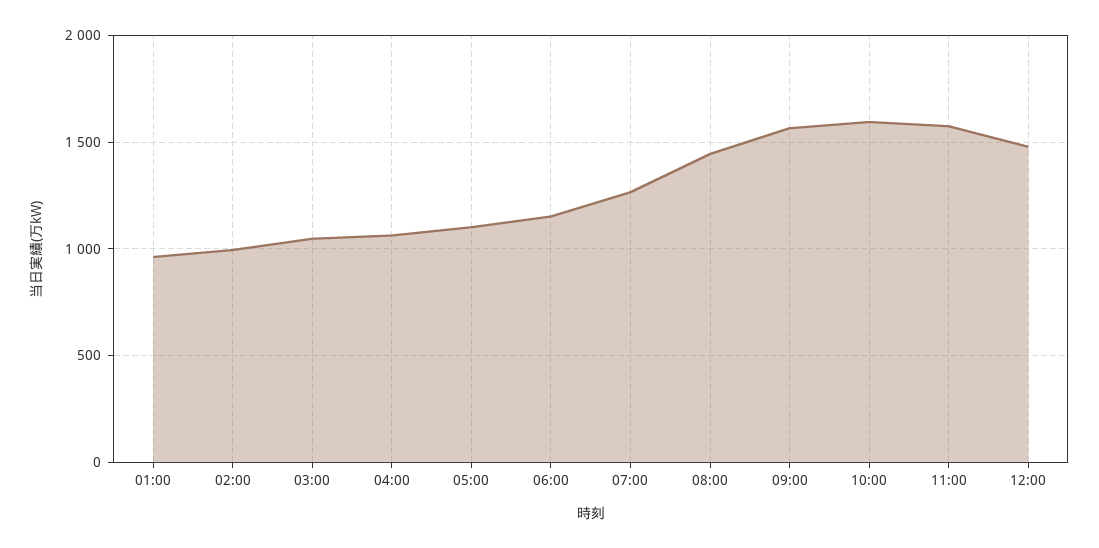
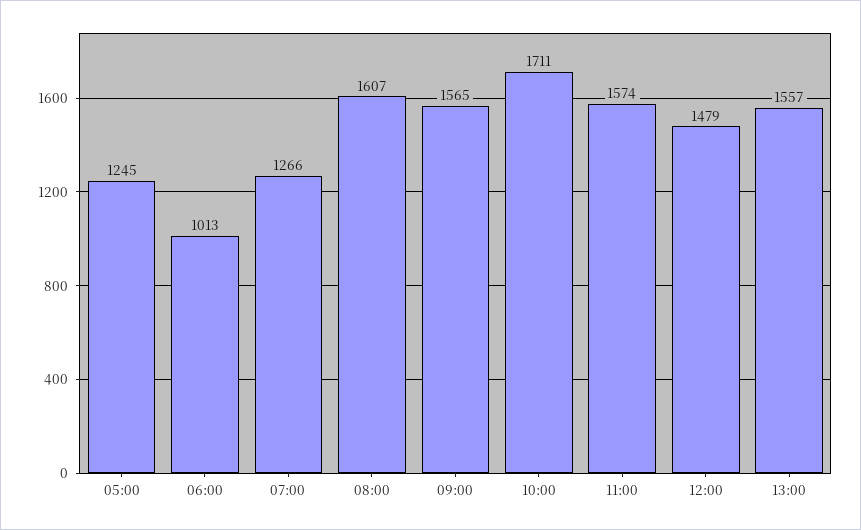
01:00: 950 -> none
02:00: 1000 -> none
03:00: 1050 -> none
04:00: 1050 -> none
05:00: 1100 -> 1245
06:00: 1150 -> 1013
08:00: 1450 -> 1607
10:00: 1600 -> 1711
13:00: none -> 1557

